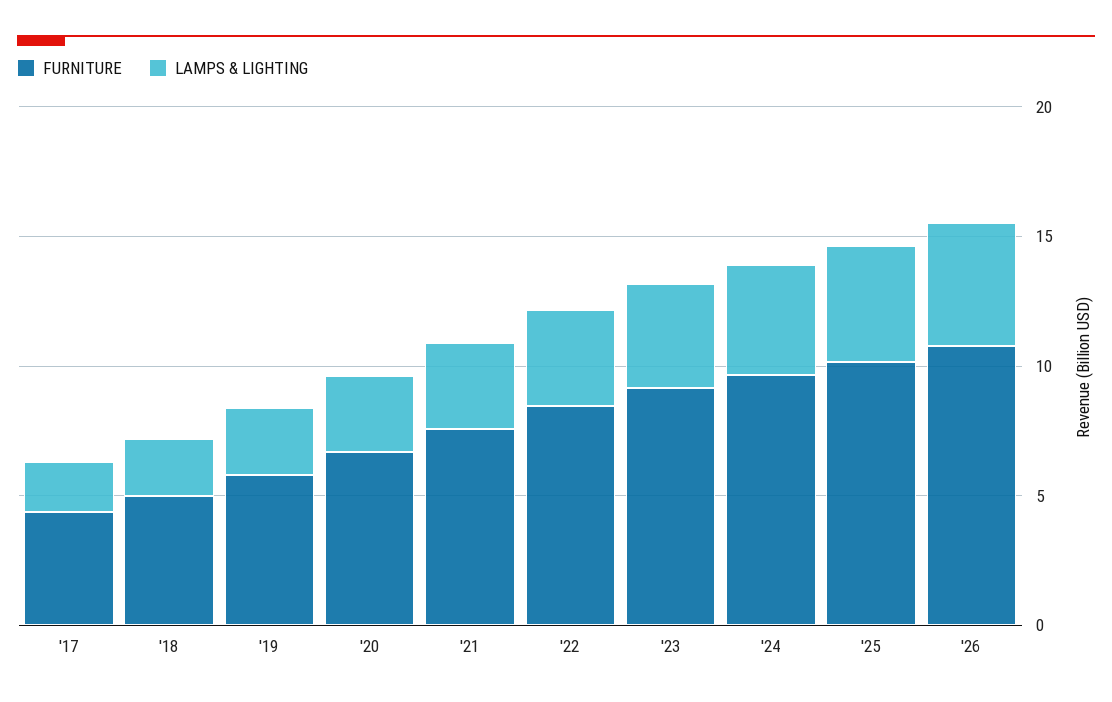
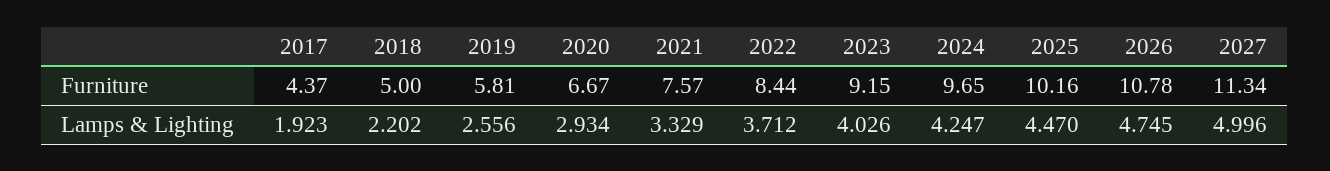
FURNITURE, 2027: none -> 11.34
LAMPS & LIGHTING, 2027: none -> 4.996

